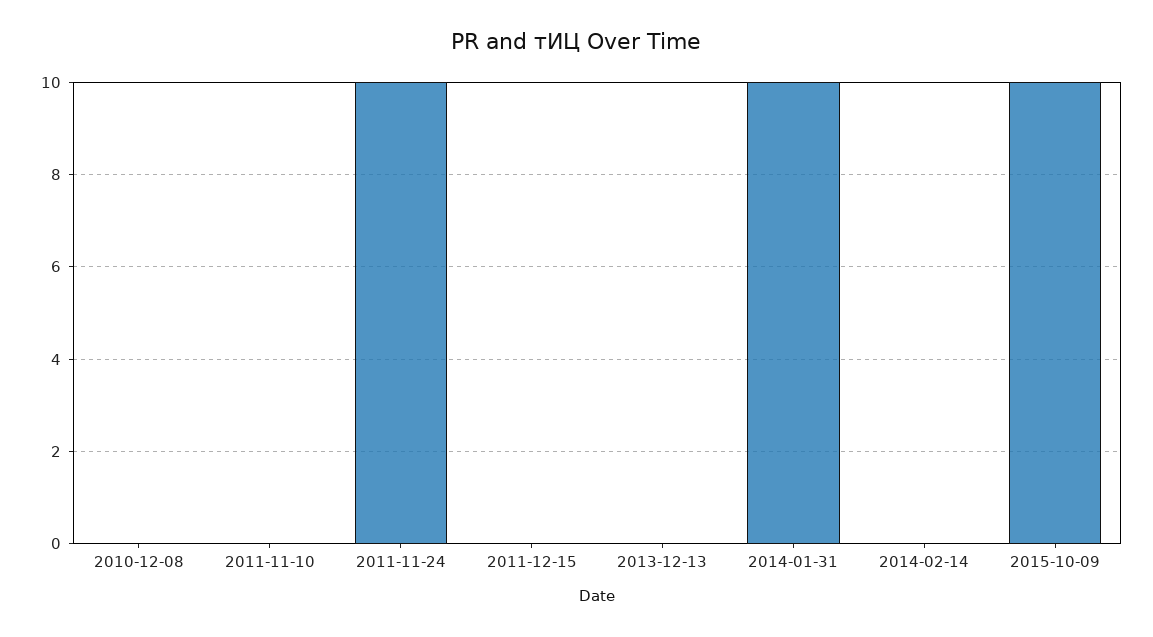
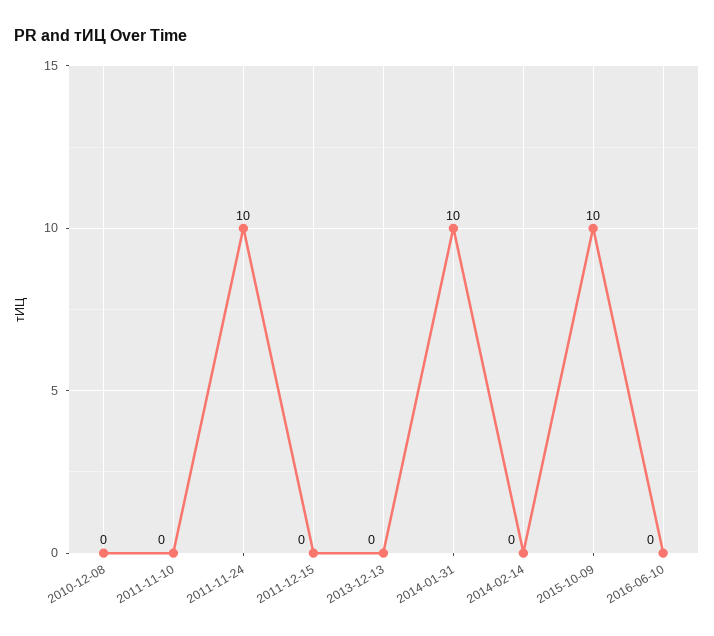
2016-06-10: none -> 0

